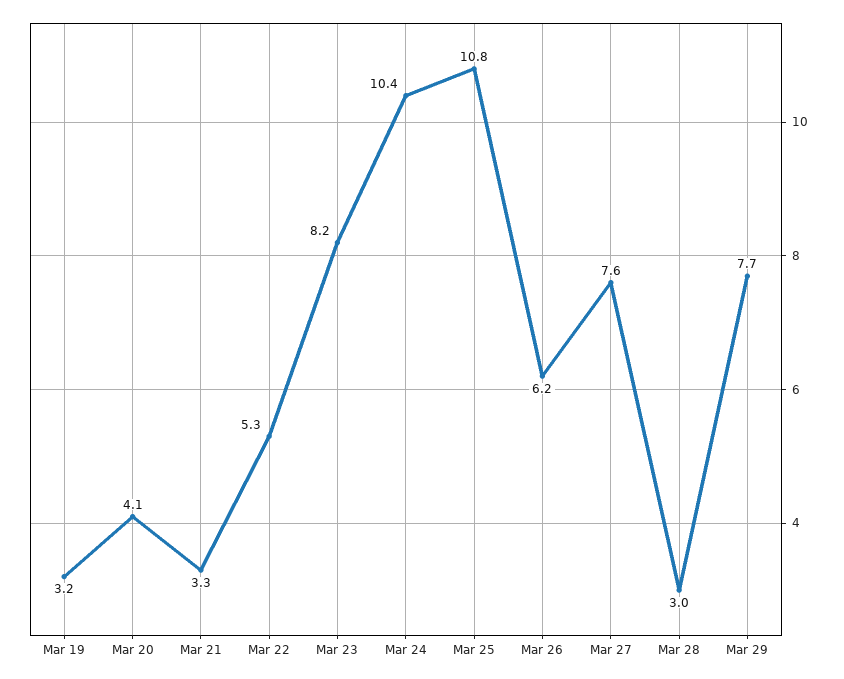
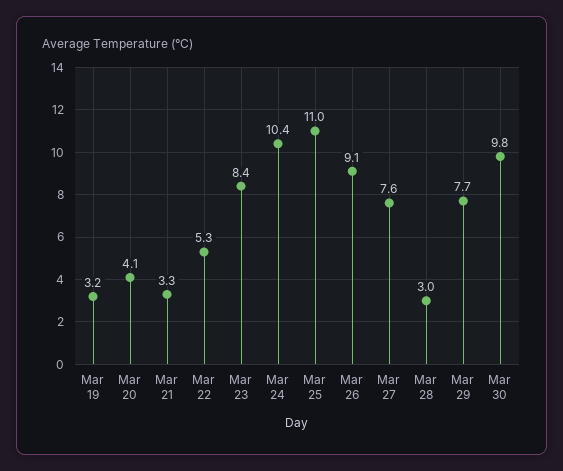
Mar 23: 8.2 -> 8.4
Mar 25: 10.8 -> 11
Mar 26: 6.2 -> 9.1
Mar 30: none -> 9.8

